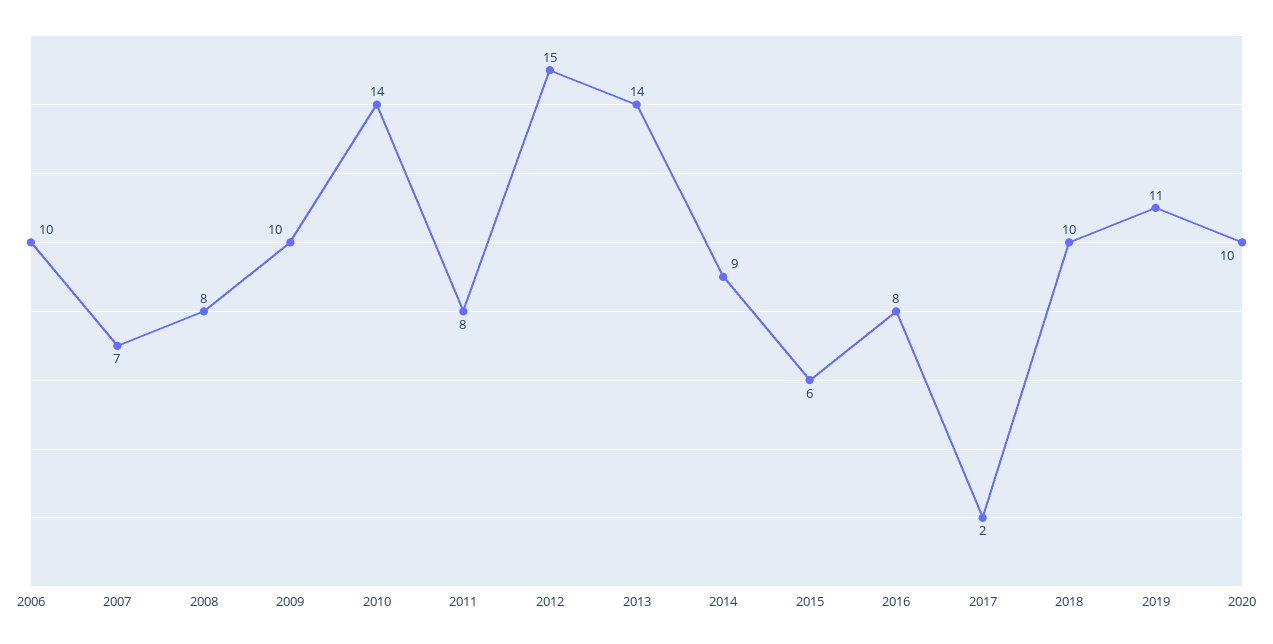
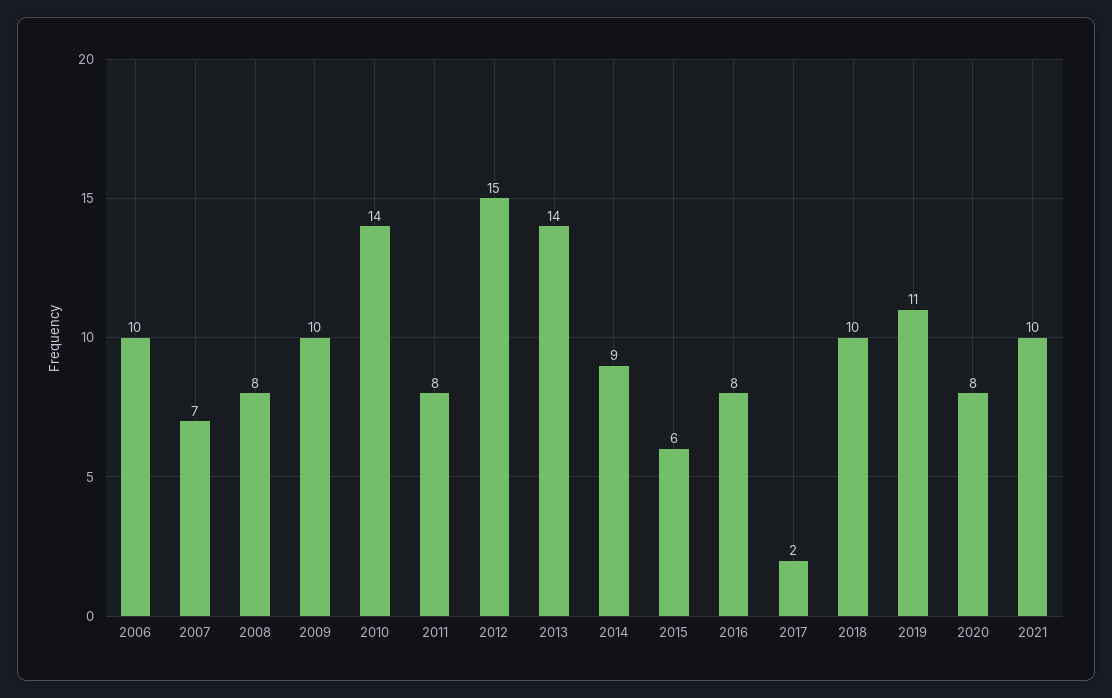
2020: 10 -> 8
2021: none -> 10

